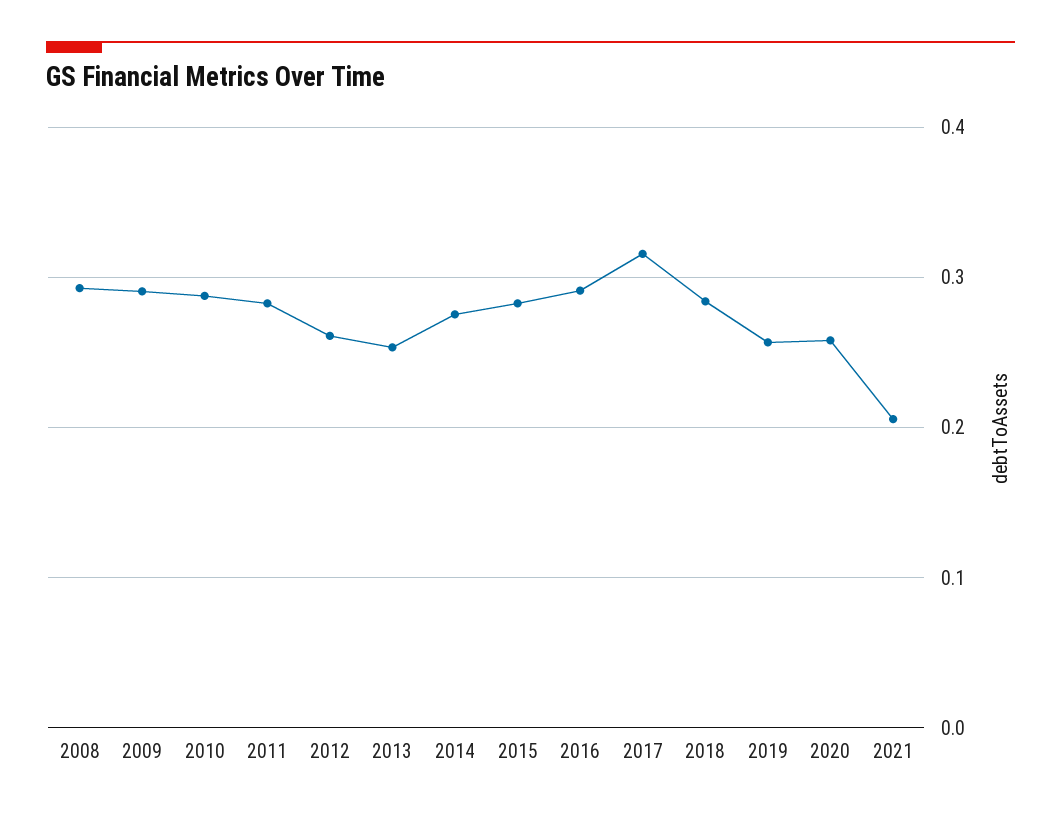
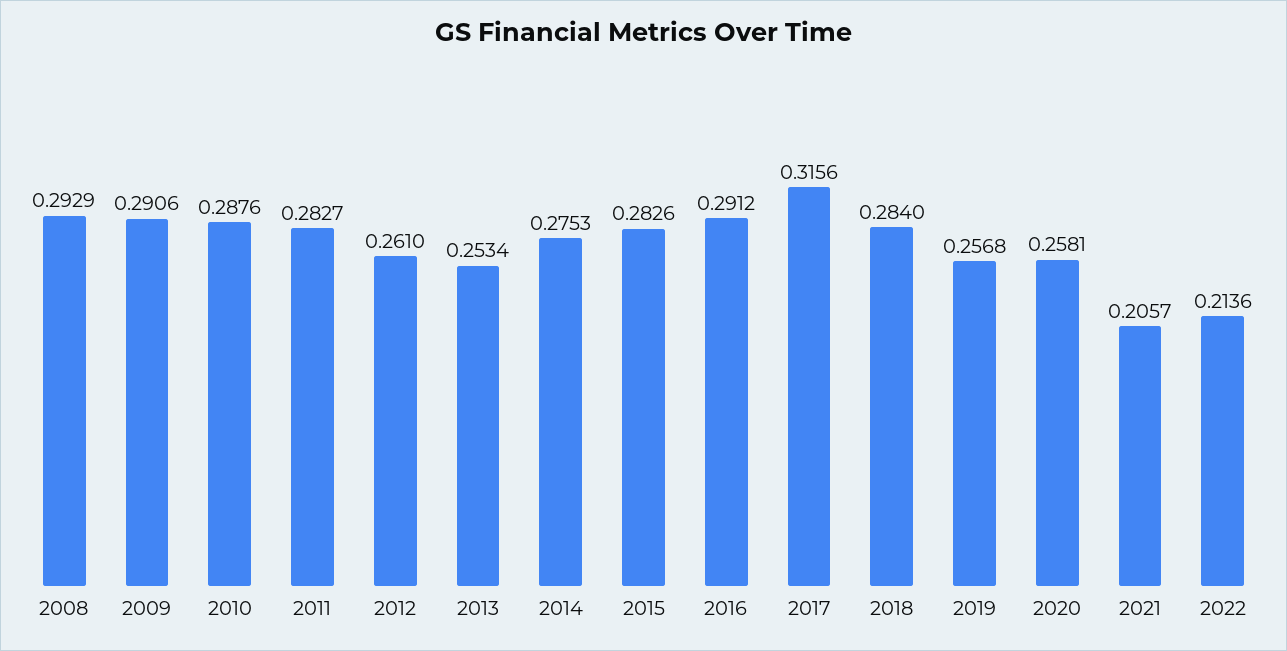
2022: none -> 0.2136

